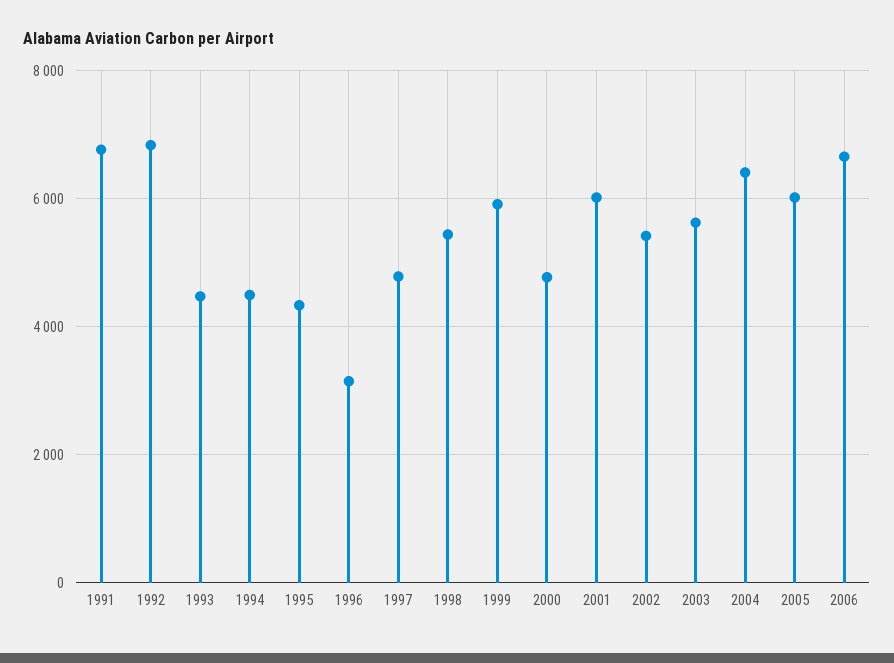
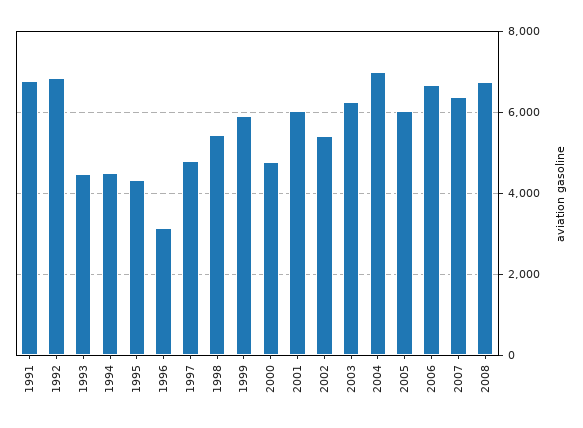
2003: 5600 -> 6200
2004: 6400 -> 7000
2007: none -> 6400
2008: none -> 6800

